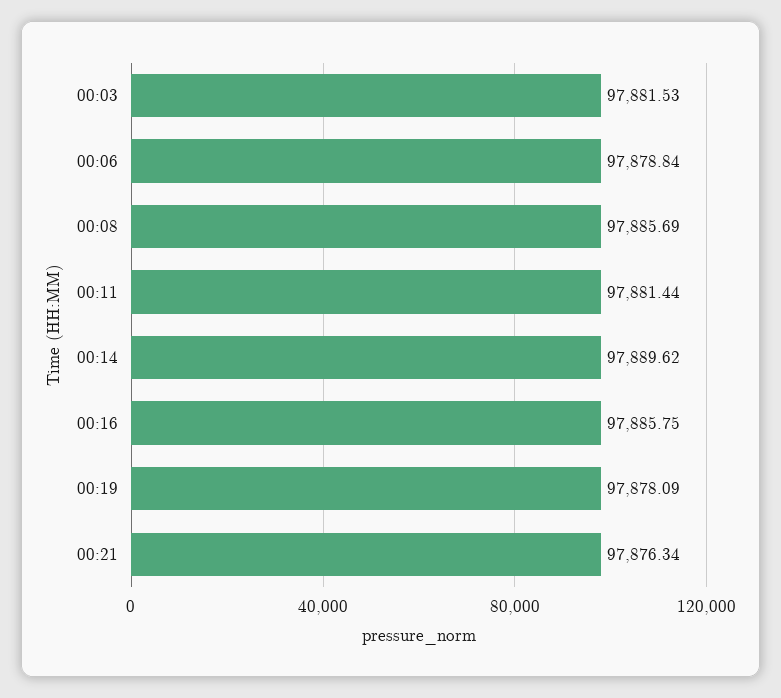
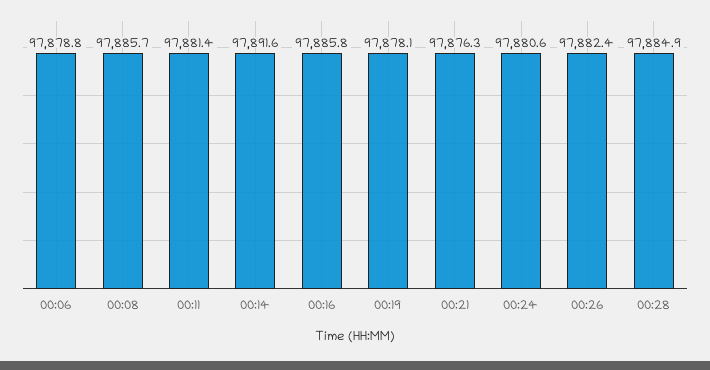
00:03: 97881.53 -> none
00:14: 97889.62 -> 97891.6
00:24: none -> 97880.6
00:26: none -> 97882.4
00:28: none -> 97884.9

